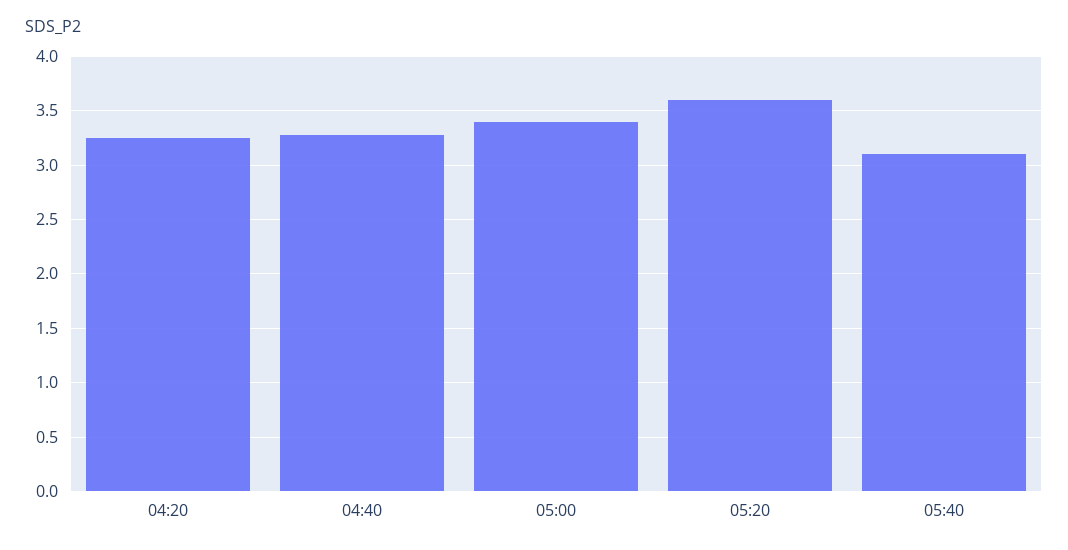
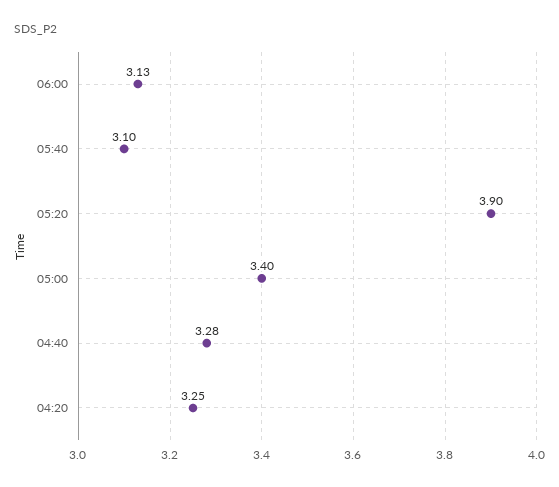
05:20: 3.6 -> 3.9
06:00: none -> 3.13

